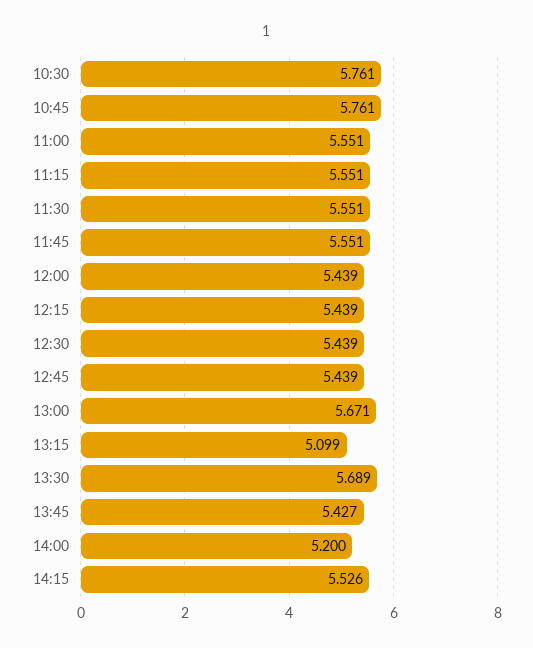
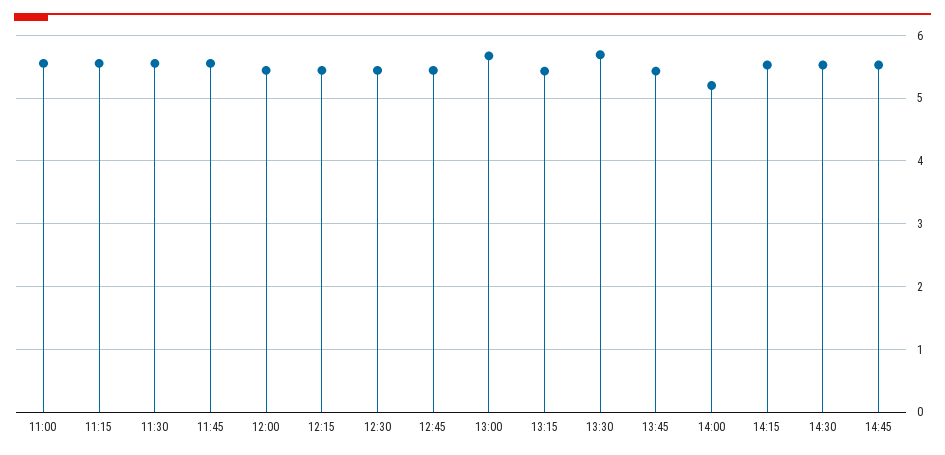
10:30: 5.761 -> none
10:45: 5.761 -> none
13:15: 5.099 -> 5.4
14:30: none -> 5.5
14:45: none -> 5.5

